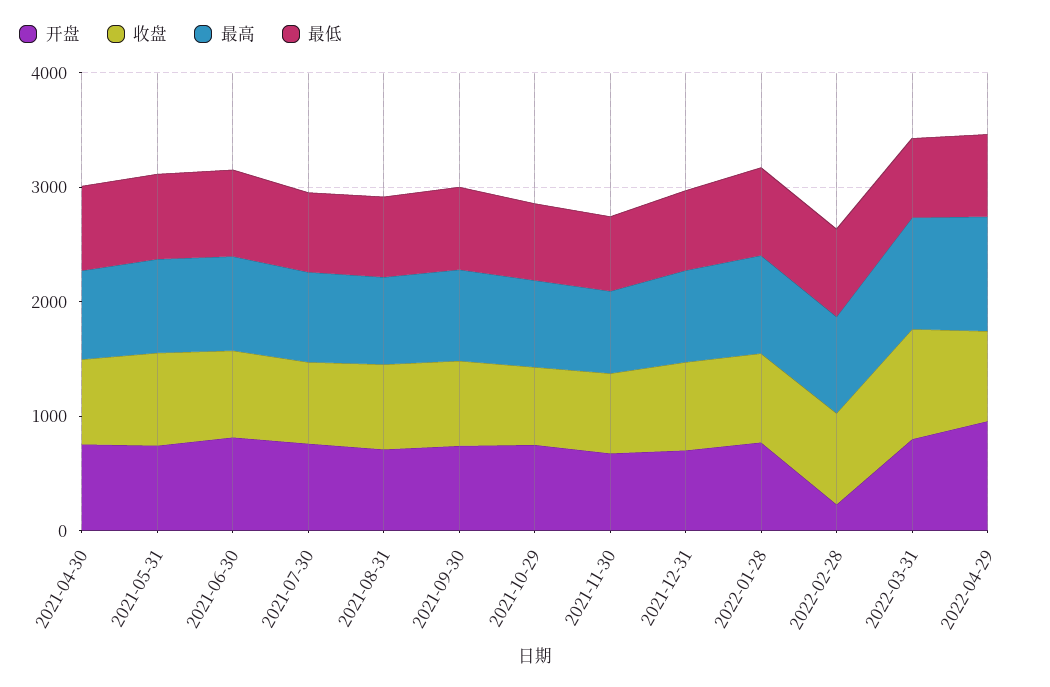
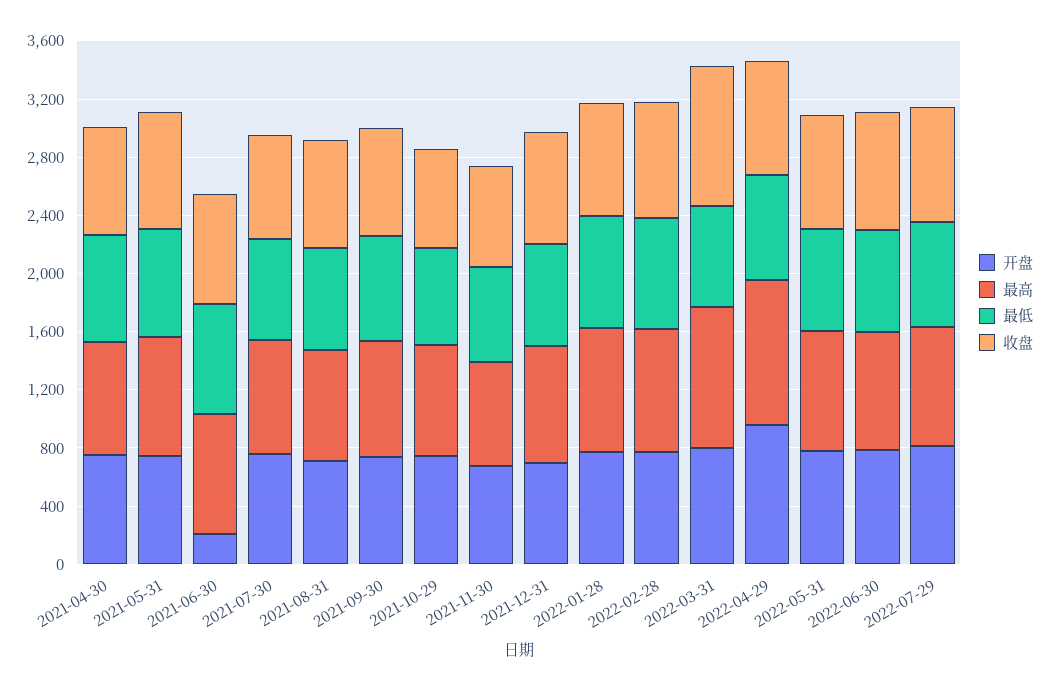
开盘, 2021-06-30: 800 -> 200
开盘, 2022-02-28: 200 -> 800
开盘, 2022-05-31: none -> 800
最高, 2022-05-31: none -> 800
最低, 2022-05-31: none -> 700
收盘, 2022-05-31: none -> 800
开盘, 2022-06-30: none -> 800
最高, 2022-06-30: none -> 800
最低, 2022-06-30: none -> 700
收盘, 2022-06-30: none -> 800
开盘, 2022-07-29: none -> 800
最高, 2022-07-29: none -> 800
最低, 2022-07-29: none -> 700
收盘, 2022-07-29: none -> 800

